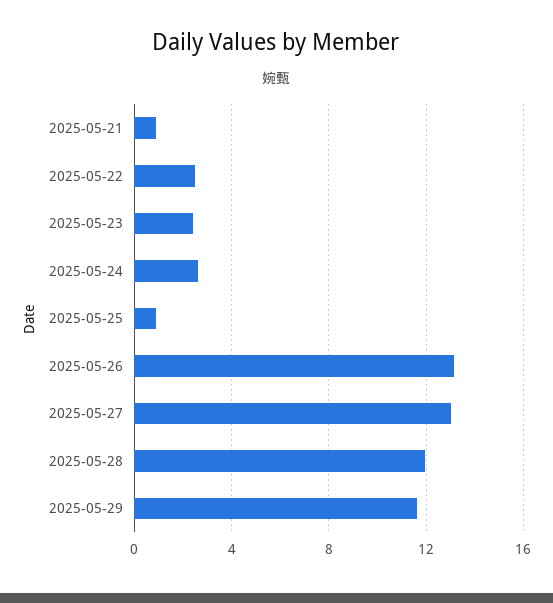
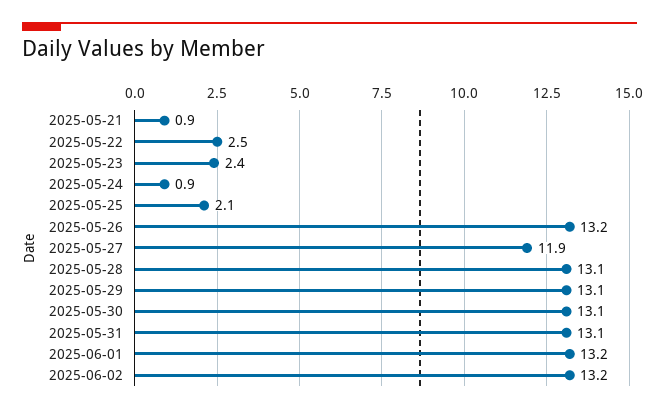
2025-05-24: 2.5 -> 0.9
2025-05-25: 1 -> 2.1
2025-05-27: 13 -> 11.9
2025-05-28: 12 -> 13.1
2025-05-29: 11.5 -> 13.1
2025-05-30: none -> 13.1
2025-05-31: none -> 13.1
2025-06-01: none -> 13.2
2025-06-02: none -> 13.2

